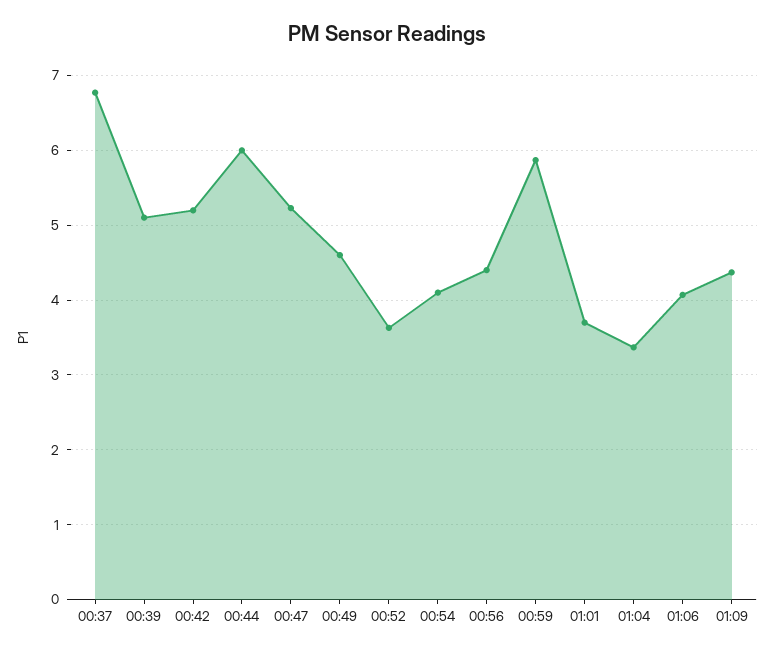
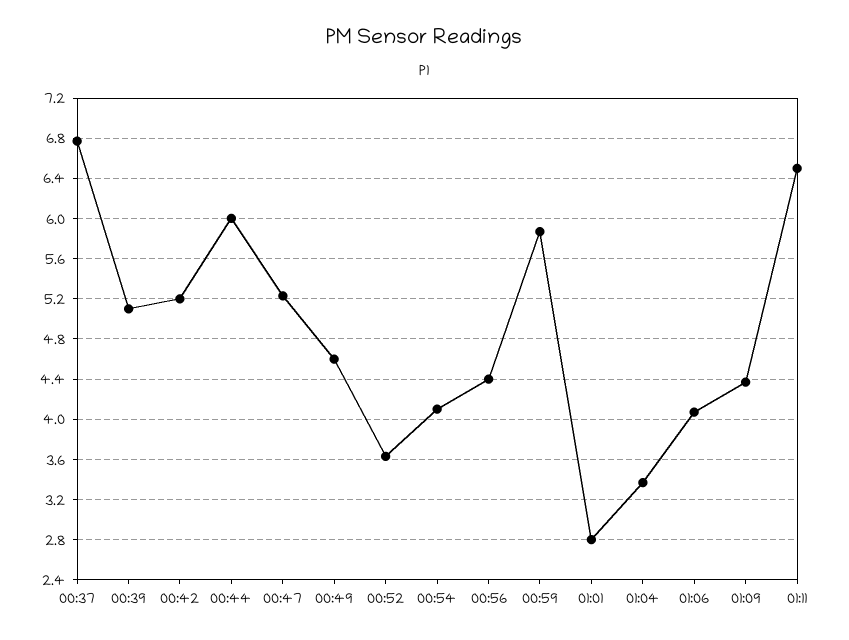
01:01: 3.7 -> 2.8
01:11: none -> 6.5

